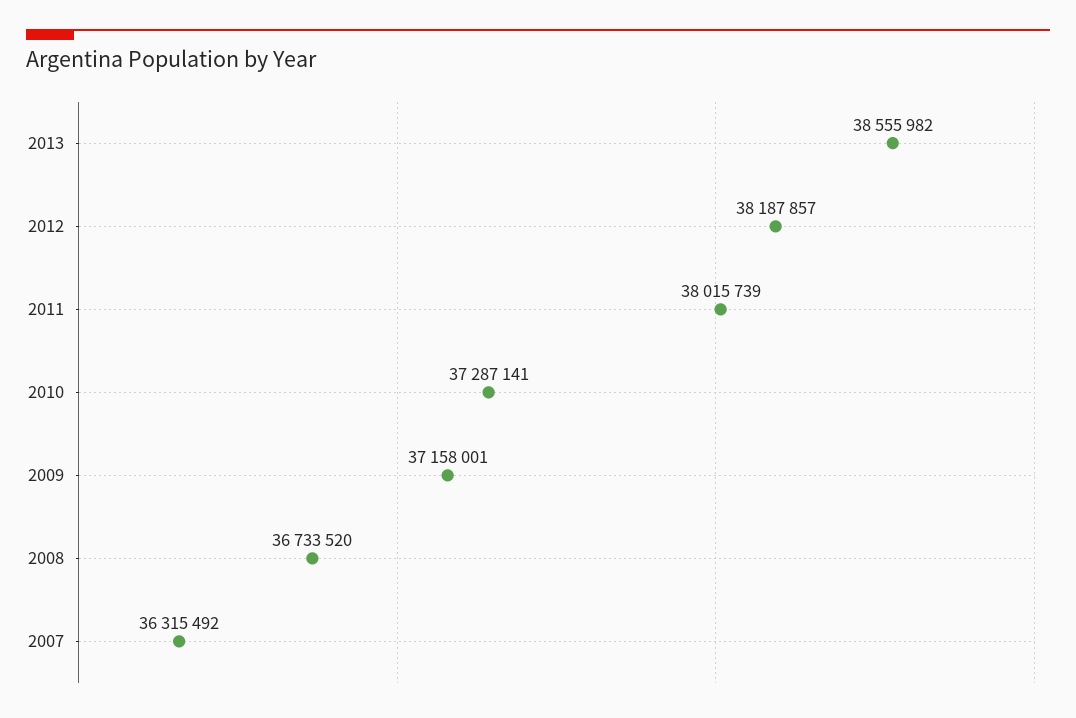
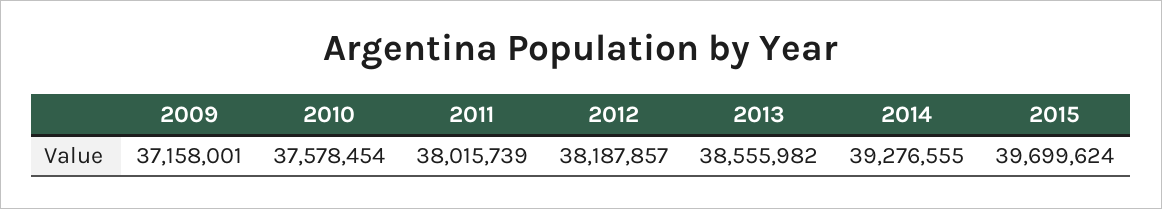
2010: 37287141 -> 37578454
2008: 36733520 -> none
2007: 36315492 -> none
2014: none -> 39276555
2015: none -> 39699624

